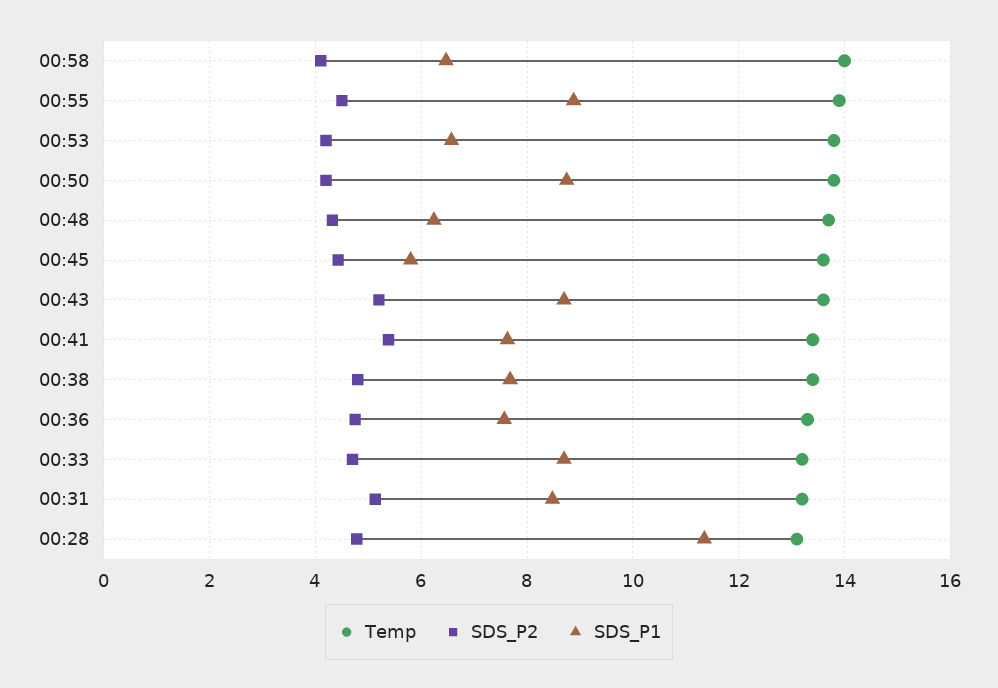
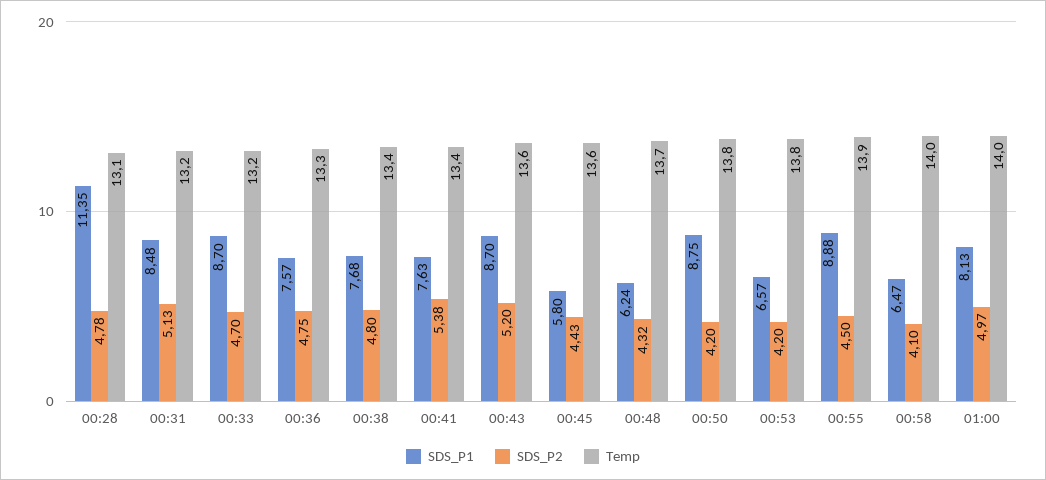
SDS_P1, 01:00: none -> 8.13
SDS_P2, 01:00: none -> 4.97
Temp, 01:00: none -> 14

